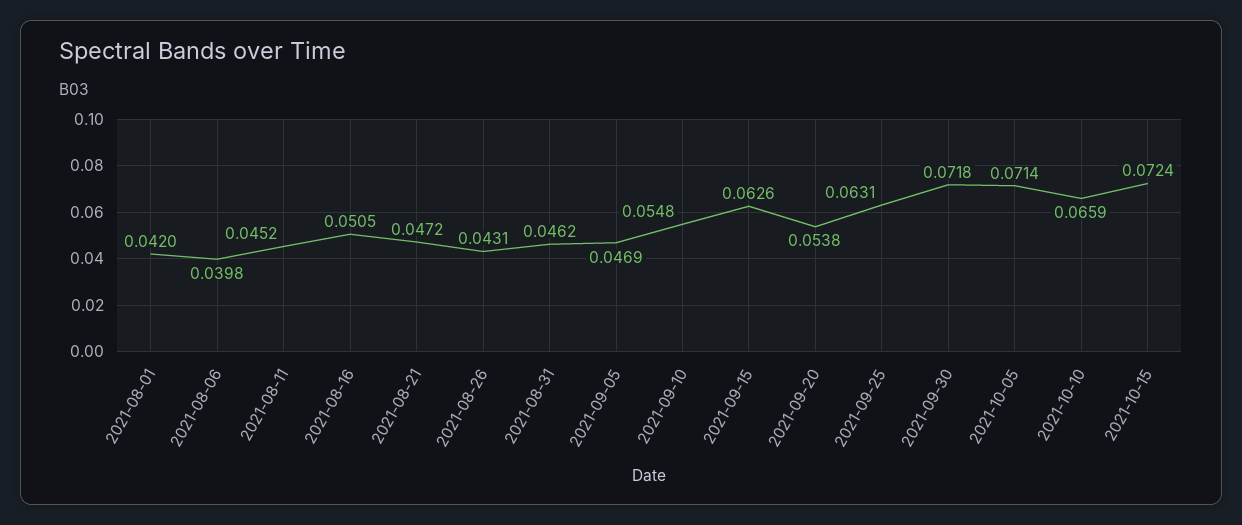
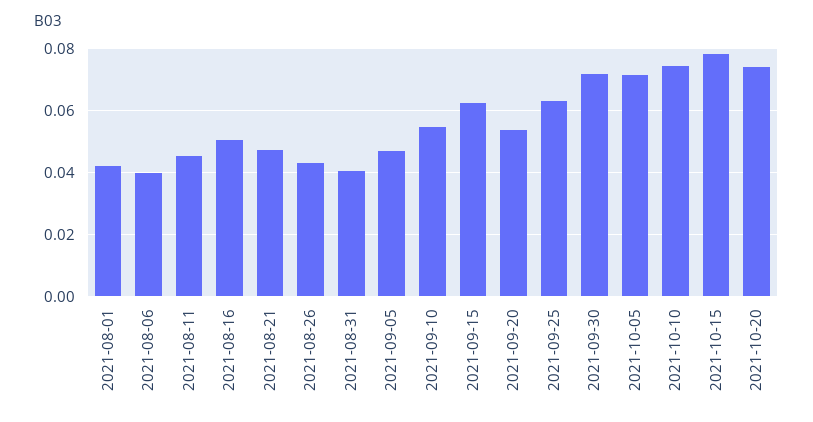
2021-08-31: 0.0462 -> 0.04
2021-10-10: 0.0659 -> 0.074
2021-10-15: 0.0724 -> 0.078
2021-10-20: none -> 0.074

